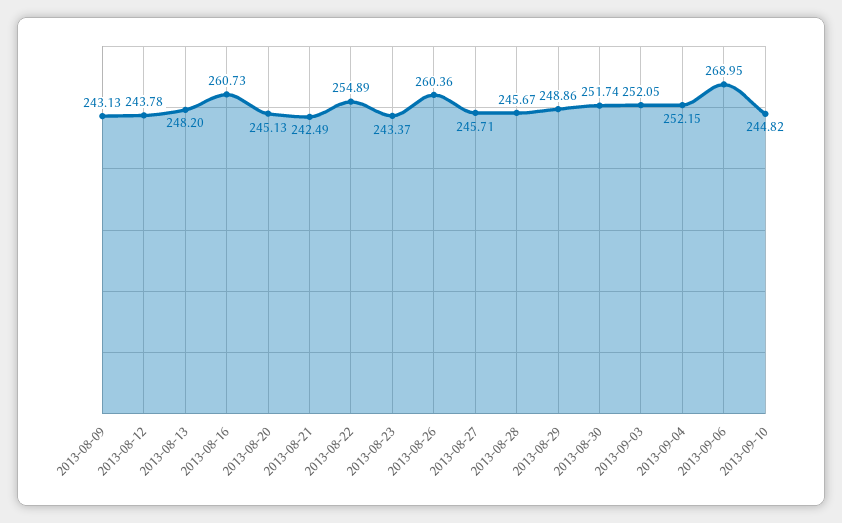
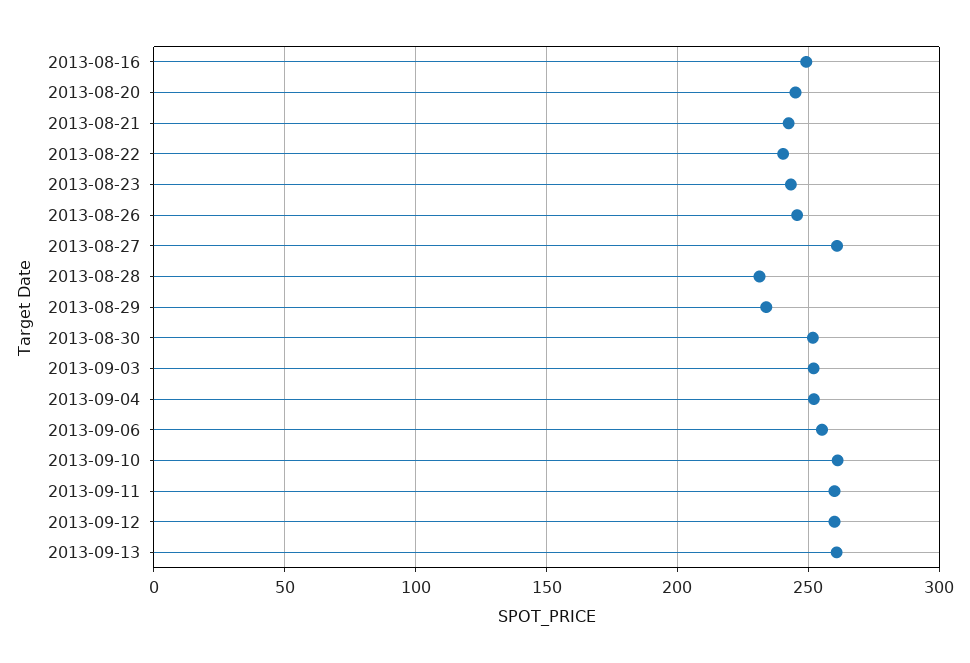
2013-08-09: 243.13 -> none
2013-08-12: 243.78 -> none
2013-08-13: 248.2 -> none
2013-08-16: 260.73 -> 250
2013-08-22: 254.89 -> 240
2013-08-26: 260.36 -> 245
2013-08-27: 245.71 -> 260
2013-08-28: 245.67 -> 230
2013-08-29: 248.86 -> 235
2013-09-06: 268.95 -> 255
2013-09-10: 244.82 -> 260
2013-09-11: none -> 260
2013-09-12: none -> 260
2013-09-13: none -> 260

